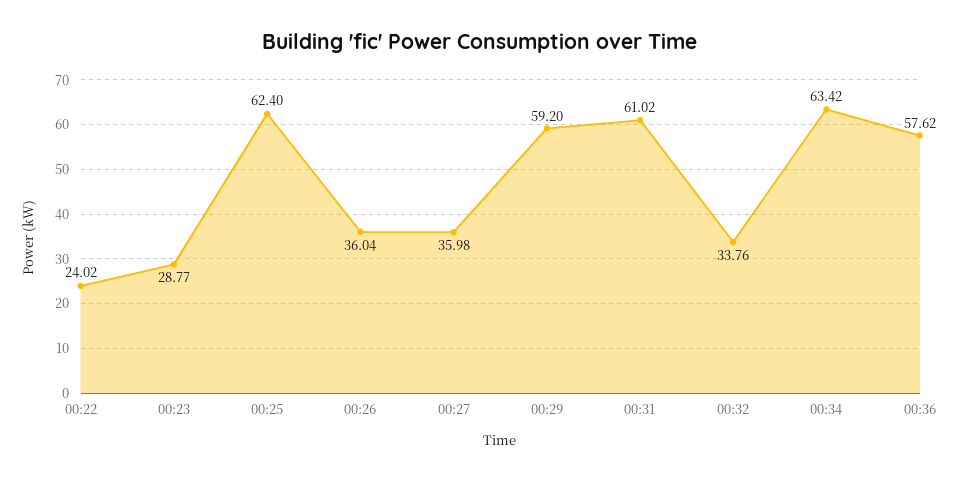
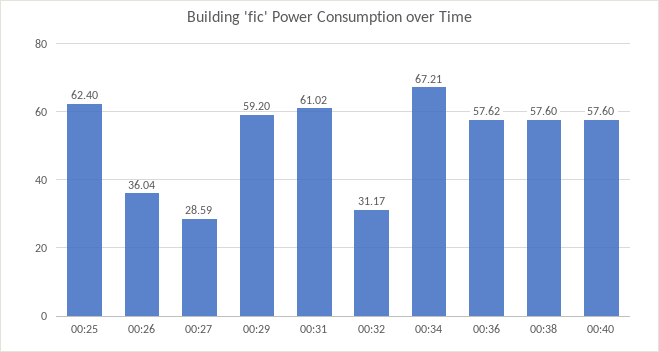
00:22: 24.02 -> none
00:23: 28.77 -> none
00:27: 35.98 -> 28.59
00:32: 33.76 -> 31.17
00:34: 63.42 -> 67.21
00:38: none -> 57.6
00:40: none -> 57.6

